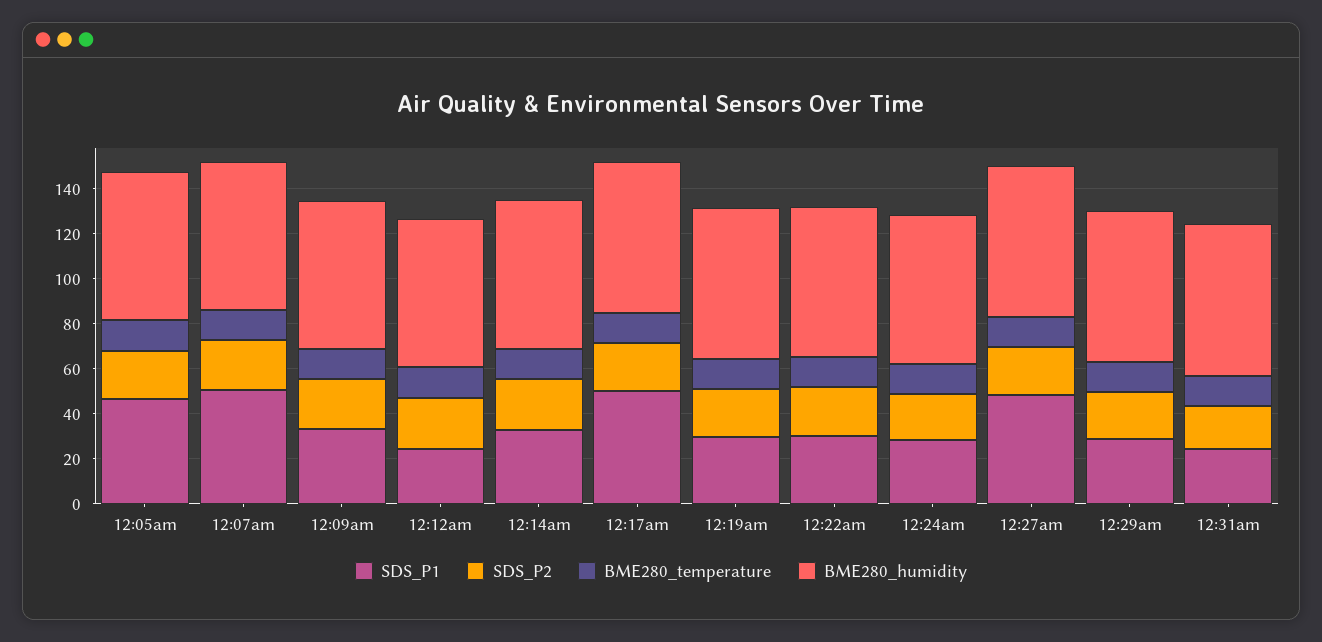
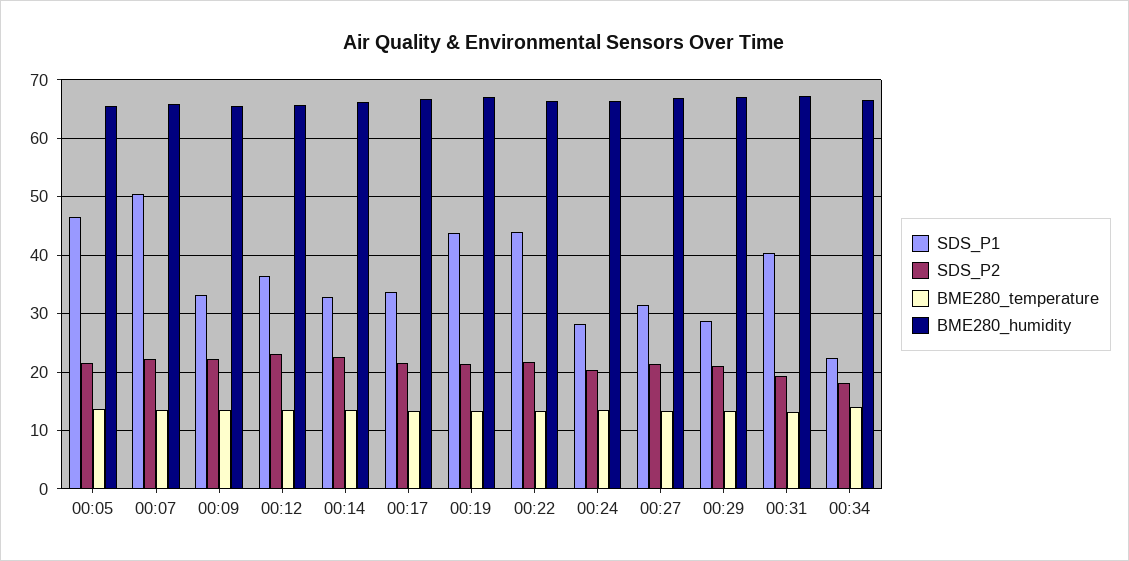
SDS_P1, 12:12am: 25 -> 36
SDS_P1, 12:17am: 50 -> 34
SDS_P1, 12:19am: 30 -> 44
SDS_P1, 12:22am: 30 -> 44
SDS_P1, 12:27am: 50 -> 32
SDS_P1, 12:31am: 25 -> 40
SDS_P1, 00:34: none -> 22
SDS_P2, 00:34: none -> 18
BME280_temperature, 00:34: none -> 14
BME280_humidity, 00:34: none -> 66

